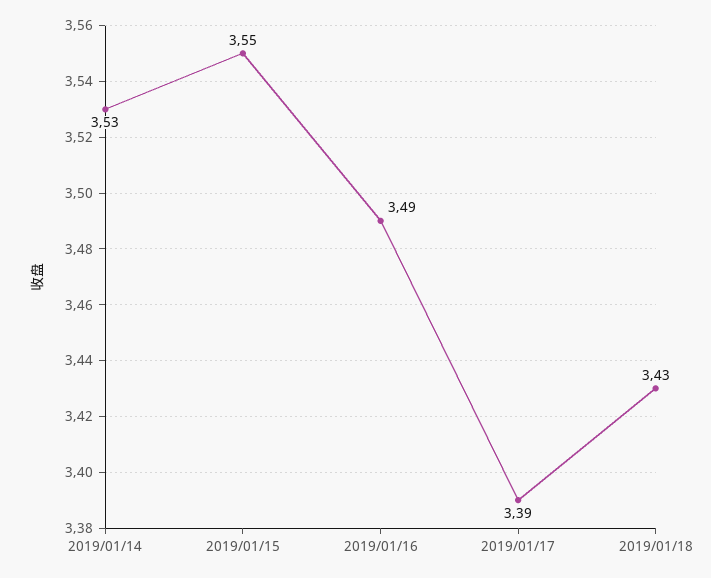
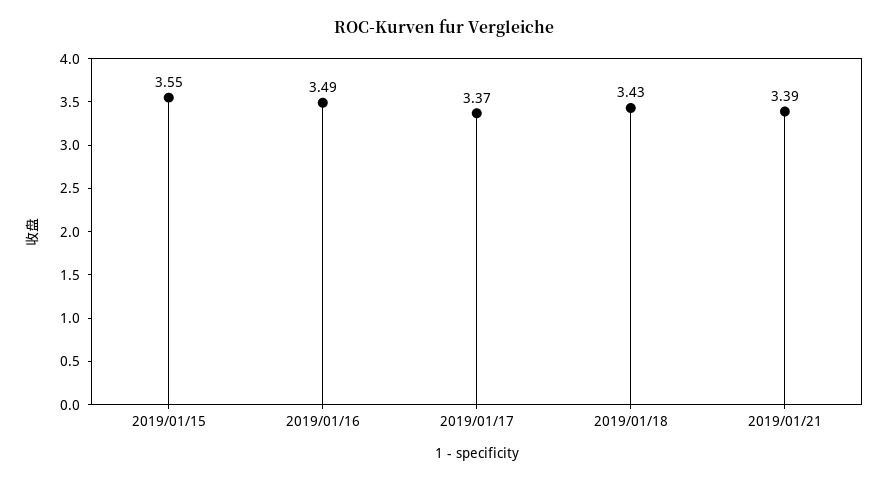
2019/01/14: 3.53 -> none
2019/01/17: 3.39 -> 3.37
2019/01/21: none -> 3.39

